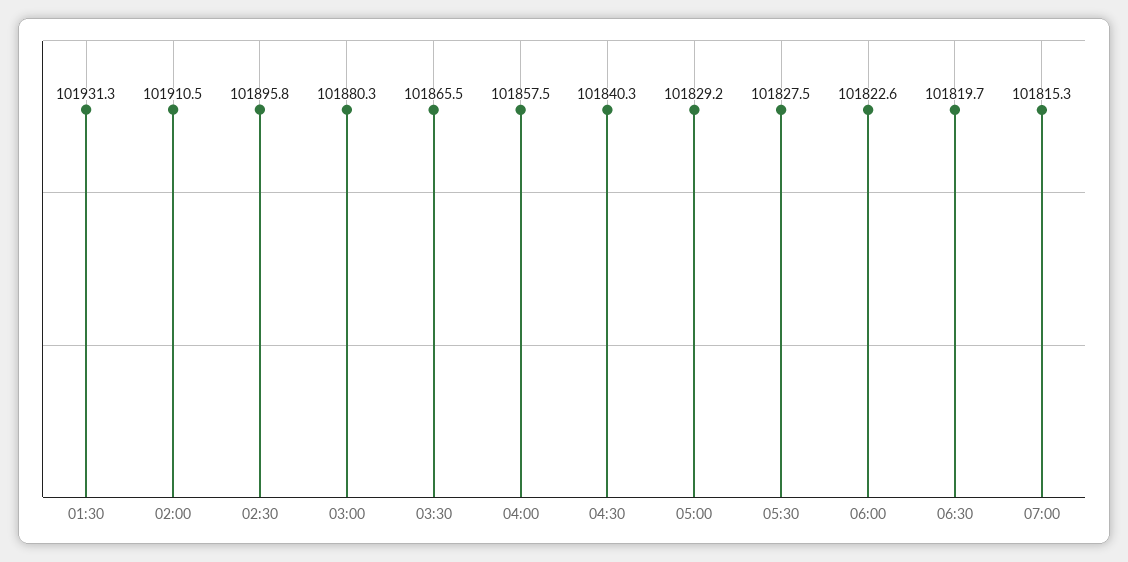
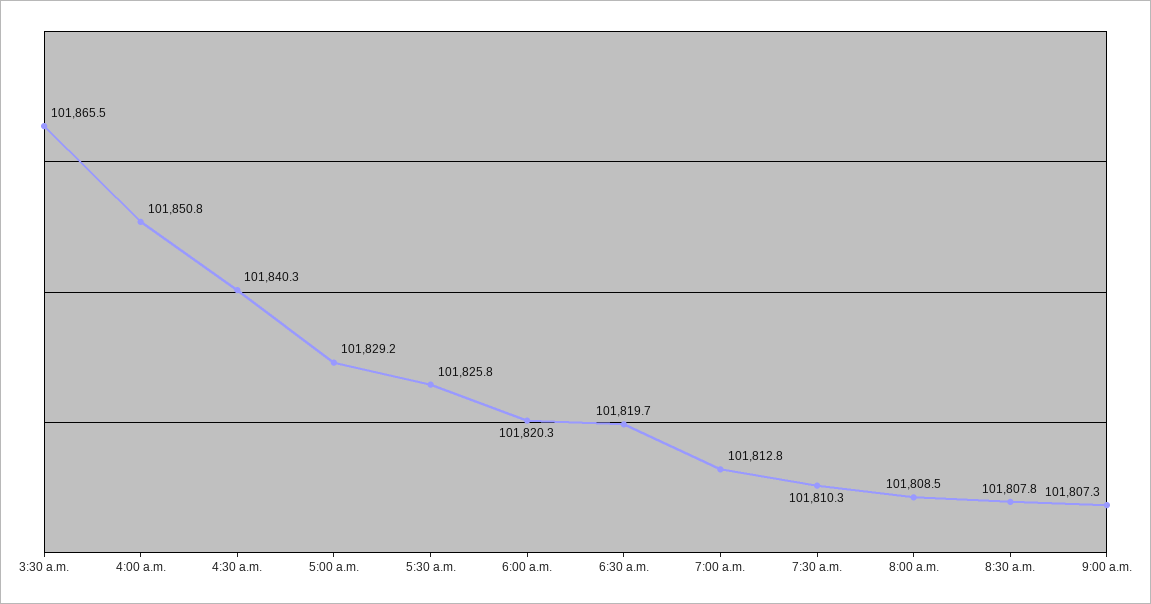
01:30: 101931.3 -> none
02:00: 101910.5 -> none
02:30: 101895.8 -> none
03:00: 101880.3 -> none
04:00: 101857.5 -> 101850.8
05:30: 101827.5 -> 101825.8
06:00: 101822.6 -> 101820.3
07:00: 101815.3 -> 101812.8
7:30 a.m.: none -> 101810.3
8:00 a.m.: none -> 101808.5
8:30 a.m.: none -> 101807.8
9:00 a.m.: none -> 101807.3

